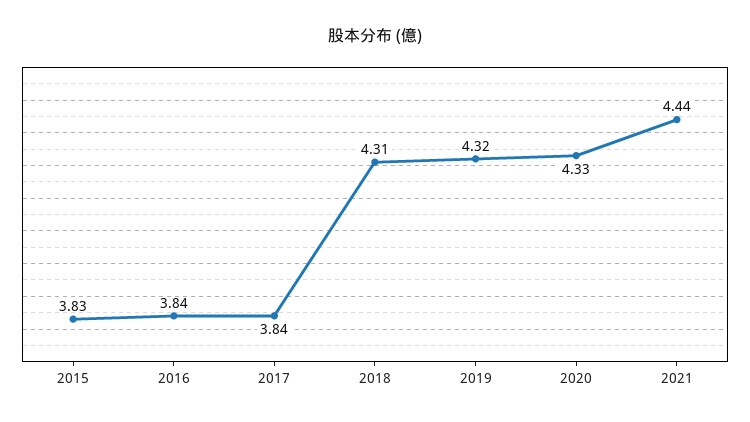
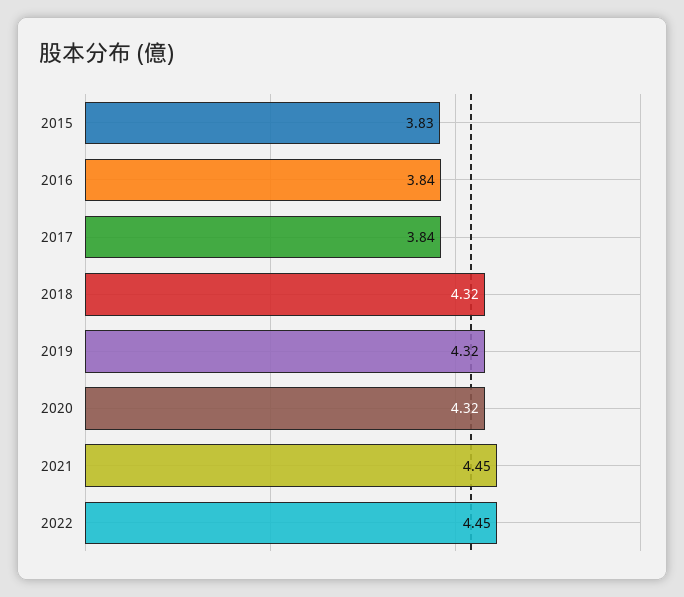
2018: 4.31 -> 4.32
2020: 4.33 -> 4.32
2021: 4.44 -> 4.45
2022: none -> 4.45

